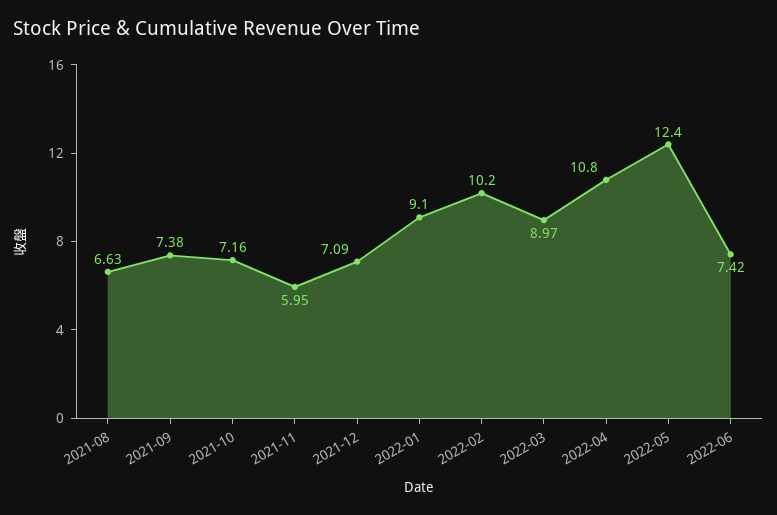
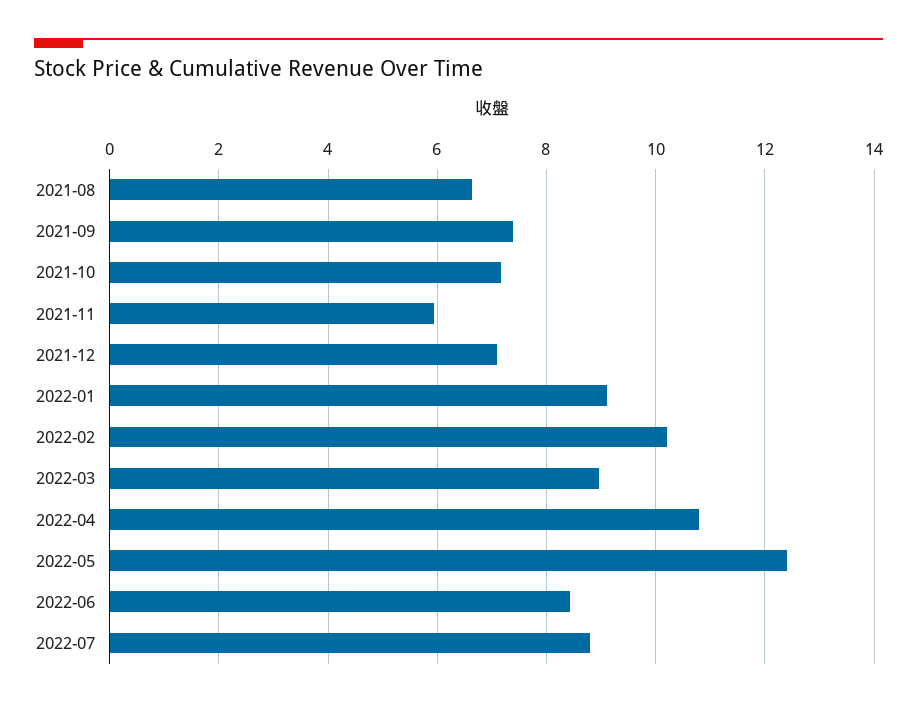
2022-06: 7.42 -> 8.4
2022-07: none -> 8.8

